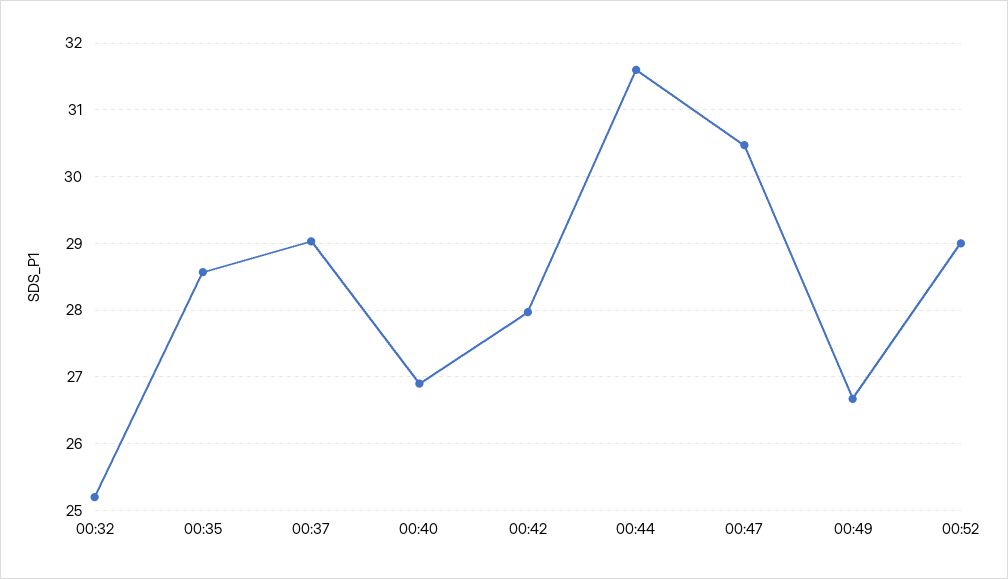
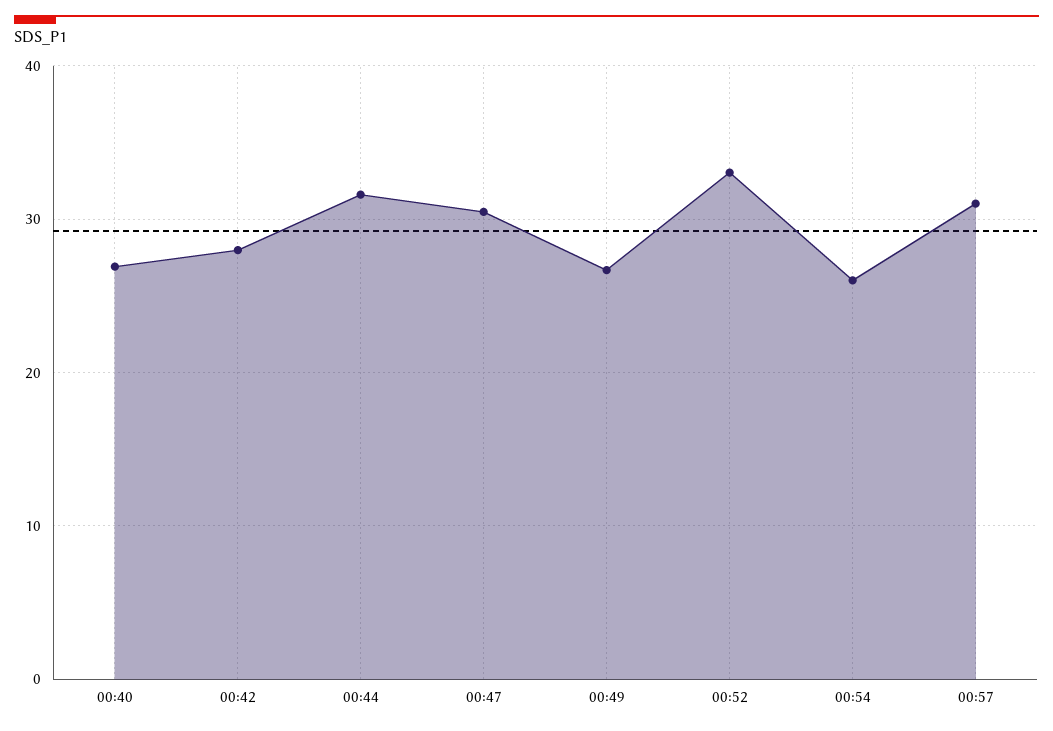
00:32: 25.2 -> none
00:35: 28.6 -> none
00:37: 29 -> none
00:52: 29 -> 33
00:54: none -> 26
00:57: none -> 31

